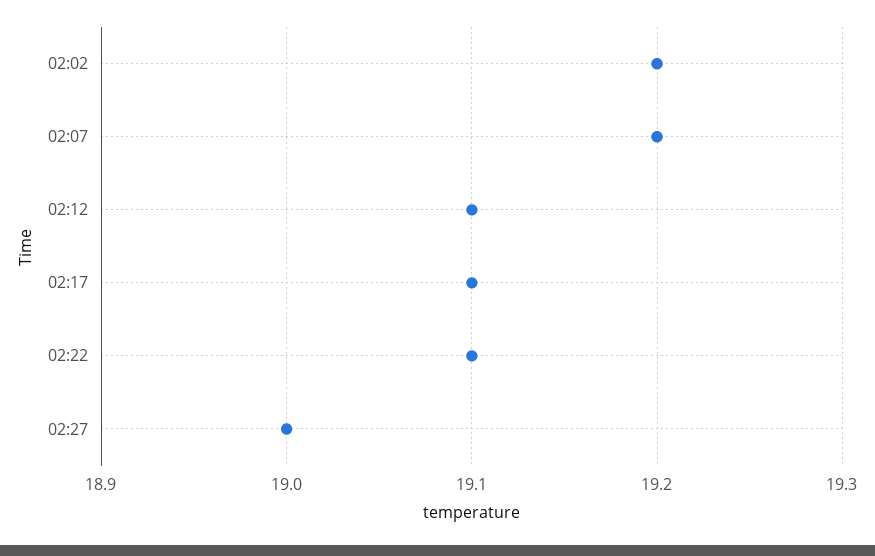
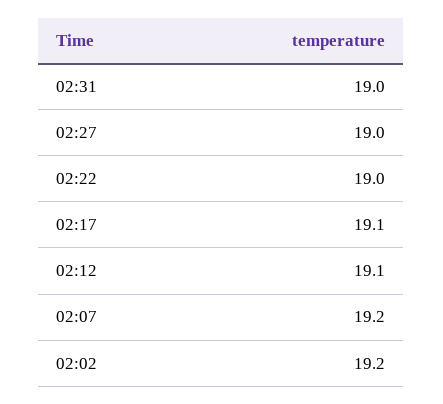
02:22: 19.1 -> 19
02:31: none -> 19

